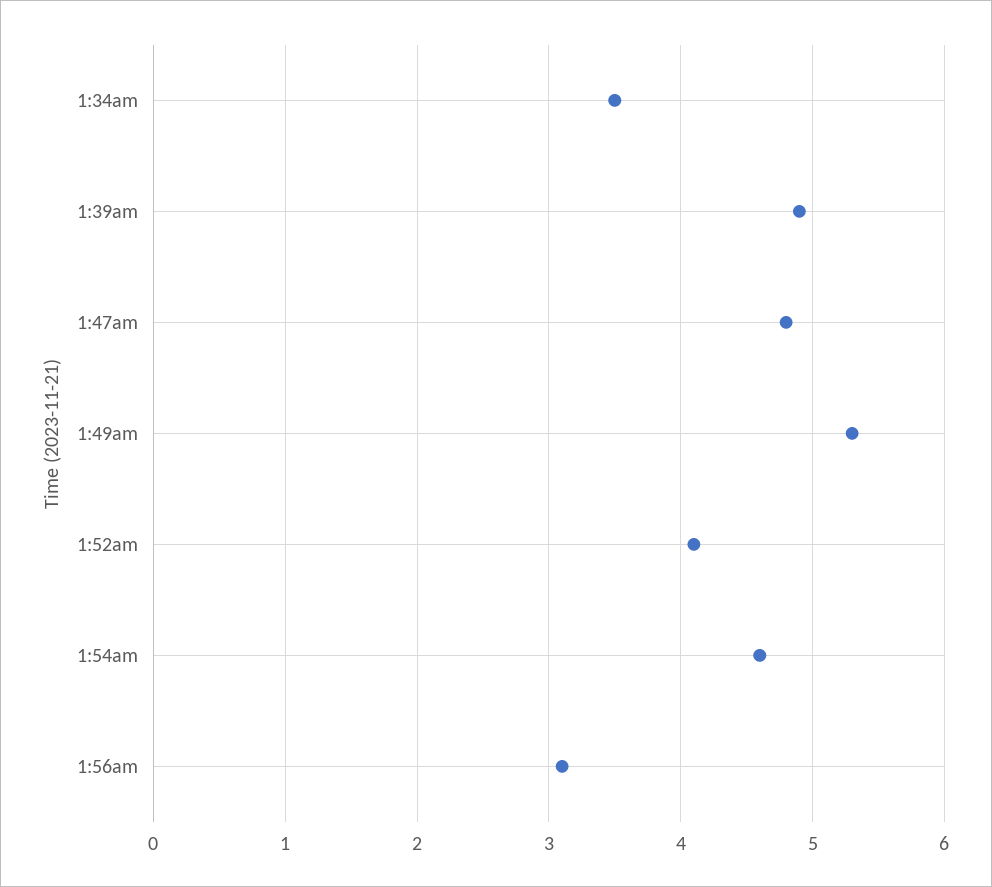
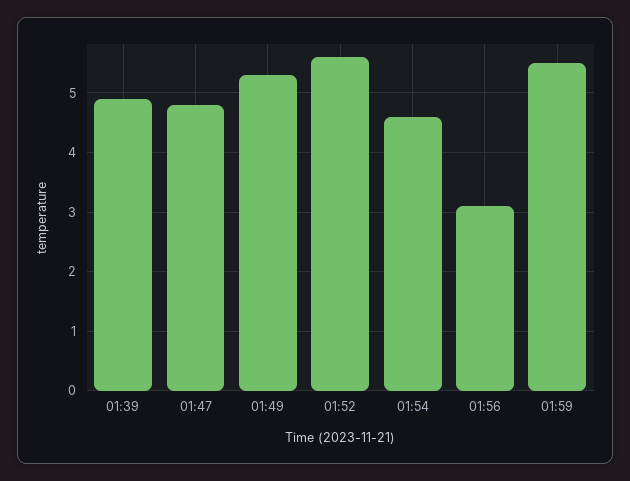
1:34am: 3.5 -> none
1:52am: 4.1 -> 5.5
01:59: none -> 5.5

